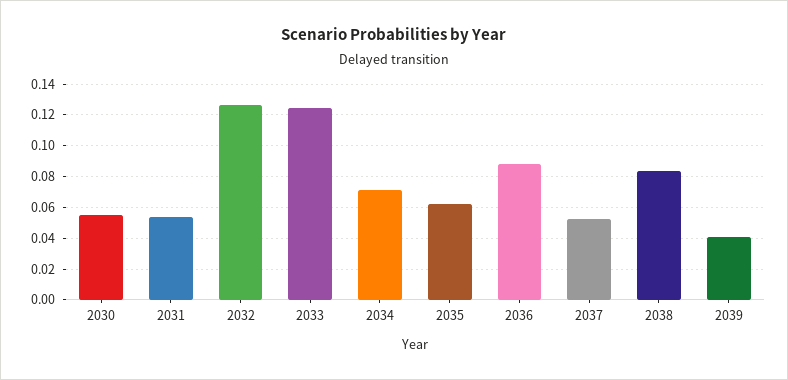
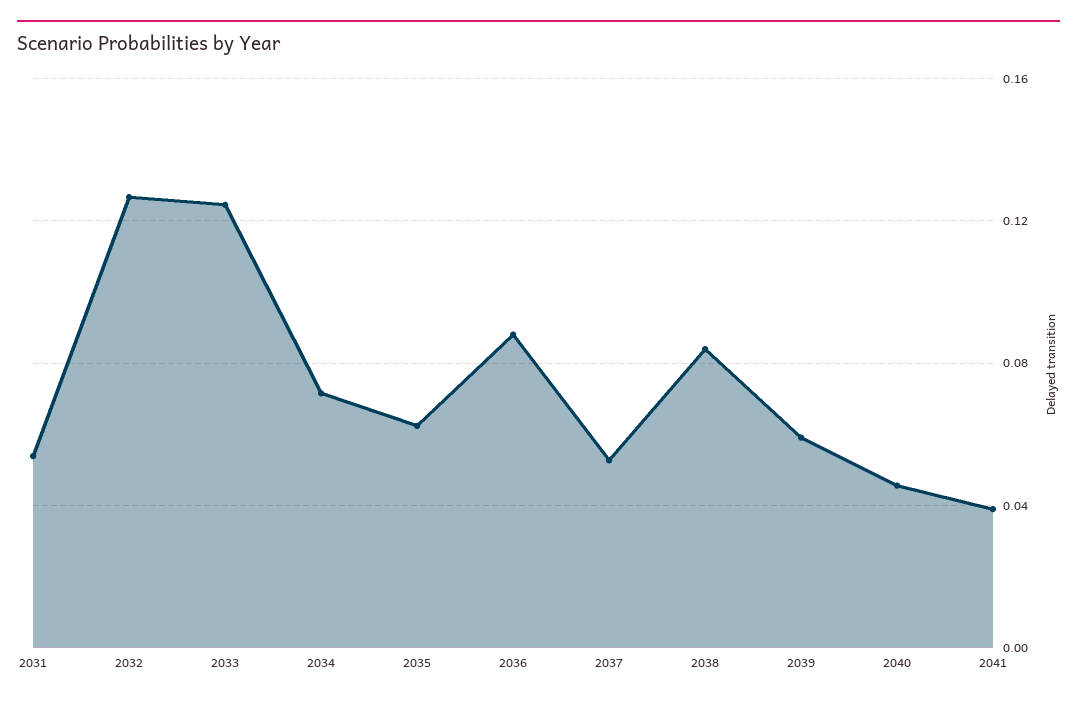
2030: 0.055 -> none
2039: 0.04 -> 0.06
2040: none -> 0.045
2041: none -> 0.04

